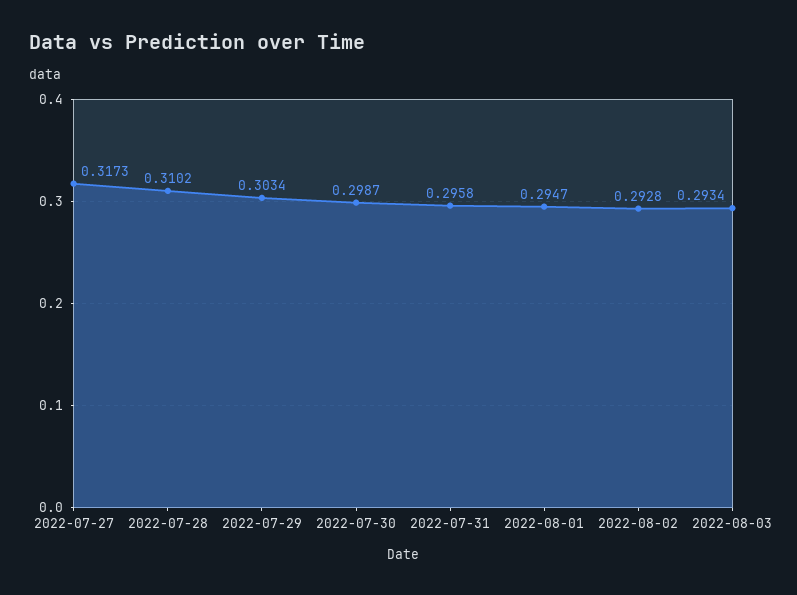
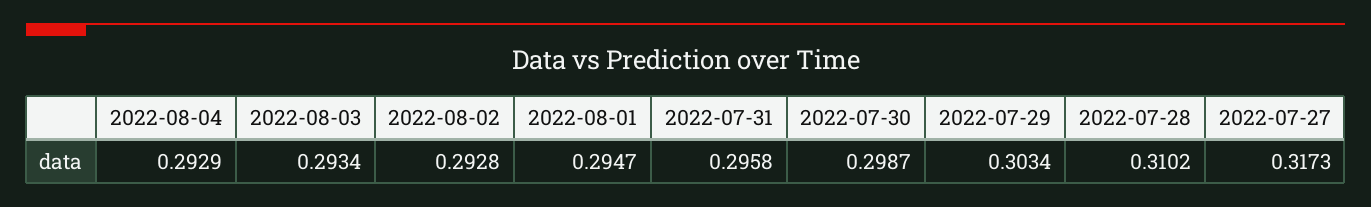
2022-08-04: none -> 0.2929

